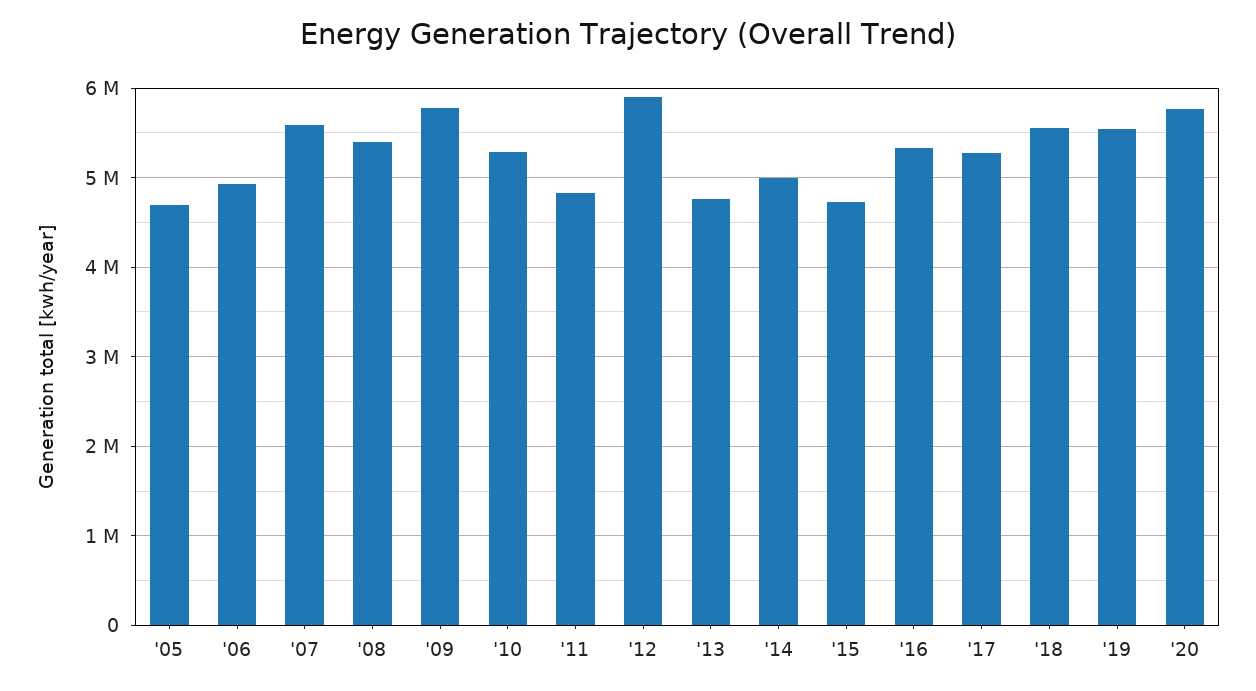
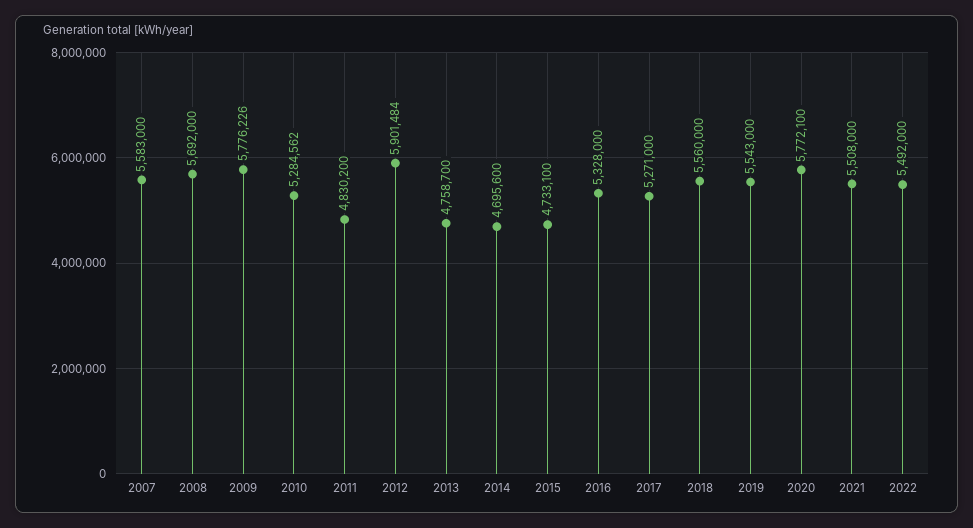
'05: 4700000 -> none
'06: 4900000 -> none
'08: 5400000 -> 5692000
'14: 5000000 -> 4695600
2021: none -> 5508000
2022: none -> 5492000

